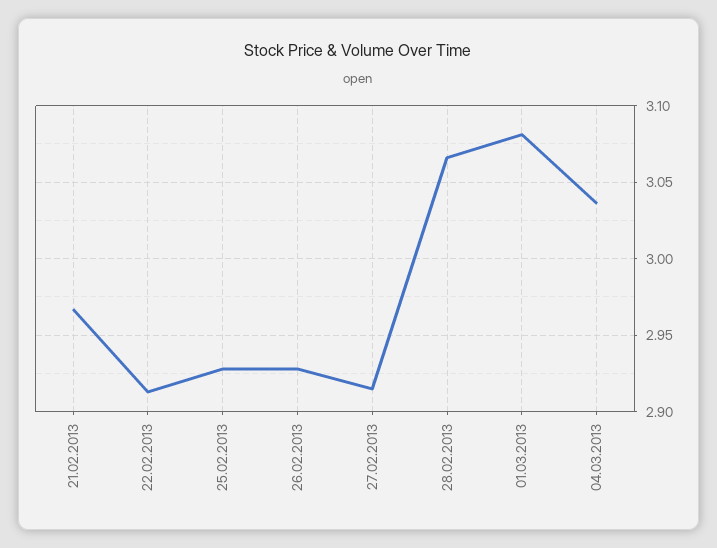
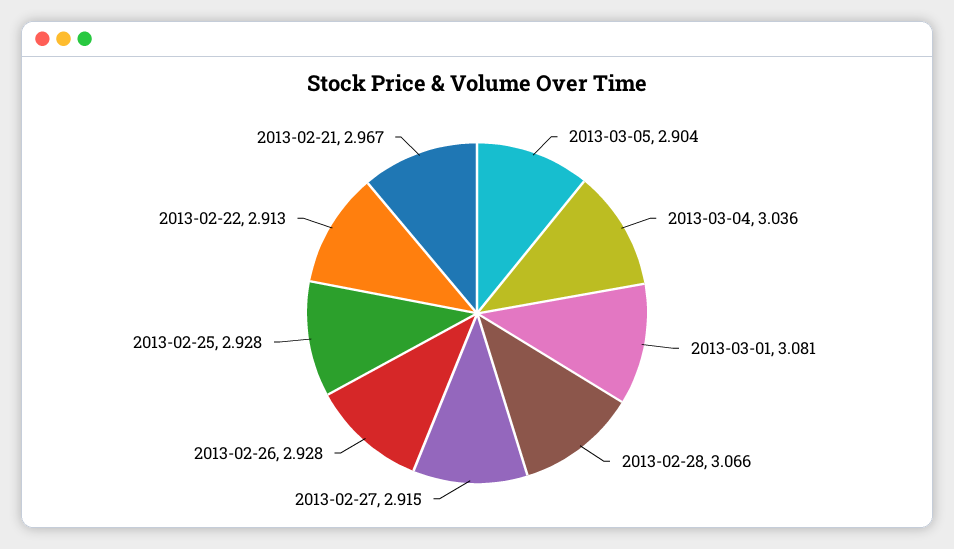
2013-03-05: none -> 2.904

